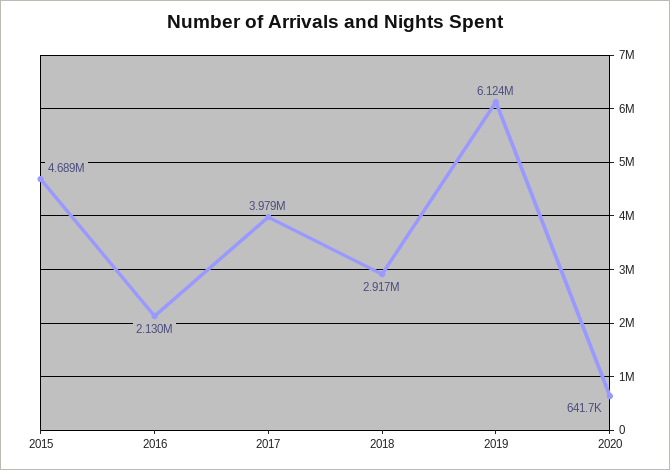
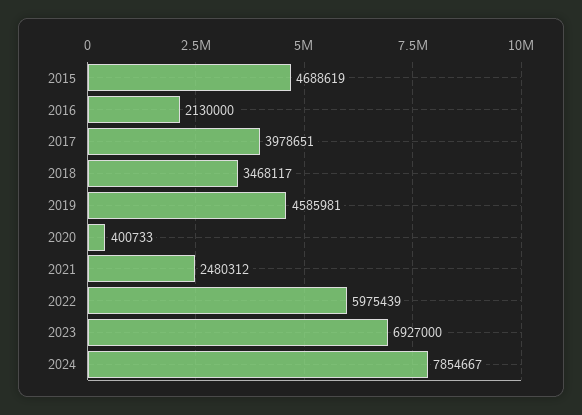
2018: 2917000 -> 3468117
2019: 6124000 -> 4585981
2020: 641700 -> 400733
2021: none -> 2480312
2022: none -> 5975439
2023: none -> 6927000
2024: none -> 7854667

